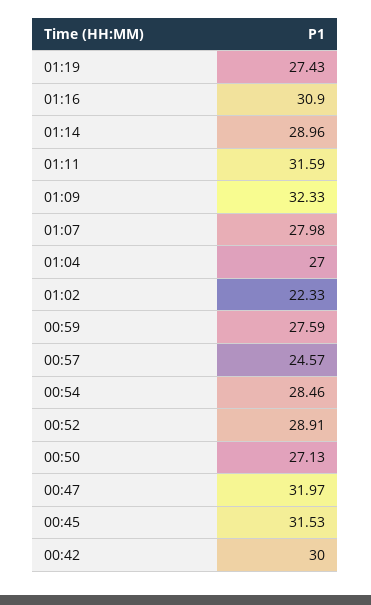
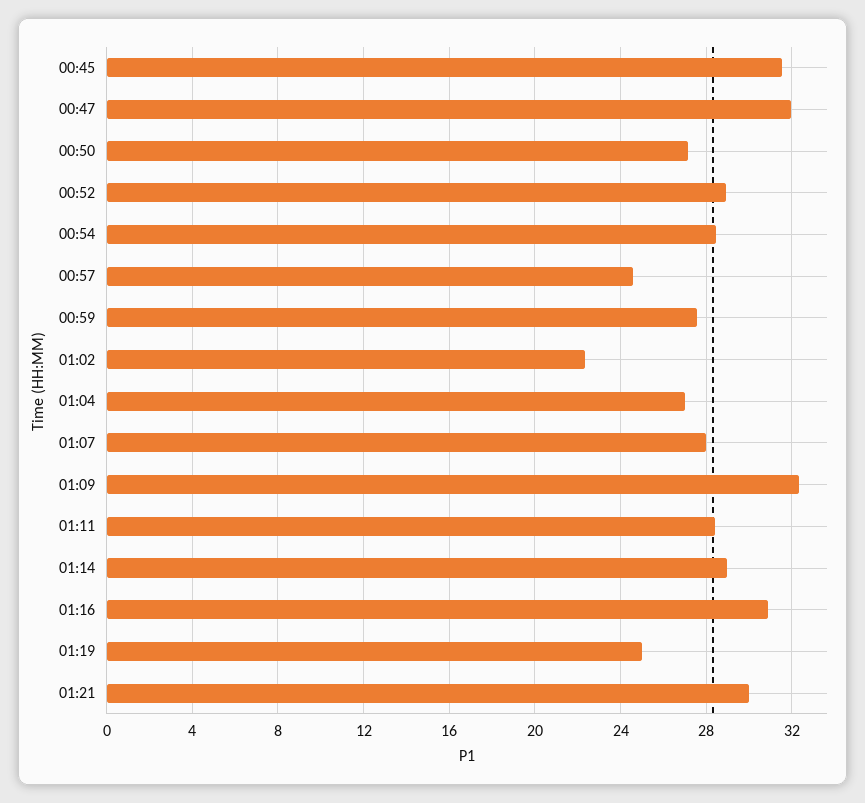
01:19: 27.43 -> 25
01:11: 31.59 -> 28.5
00:42: 30 -> none
01:21: none -> 30

